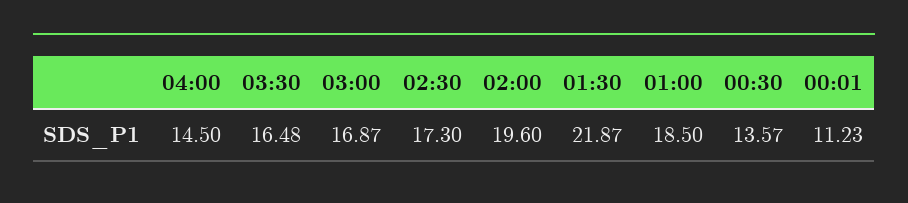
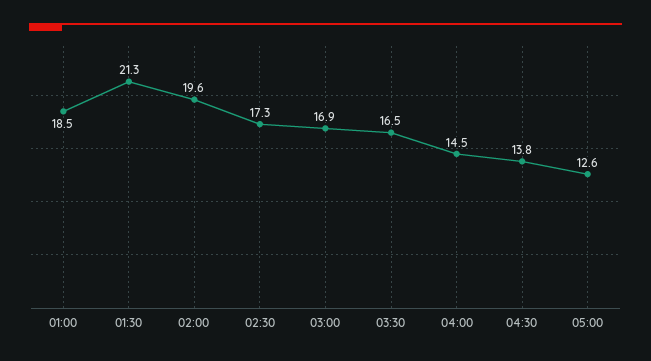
01:30: 21.87 -> 21.3
00:30: 13.57 -> none
00:01: 11.23 -> none
04:30: none -> 13.8
05:00: none -> 12.6

